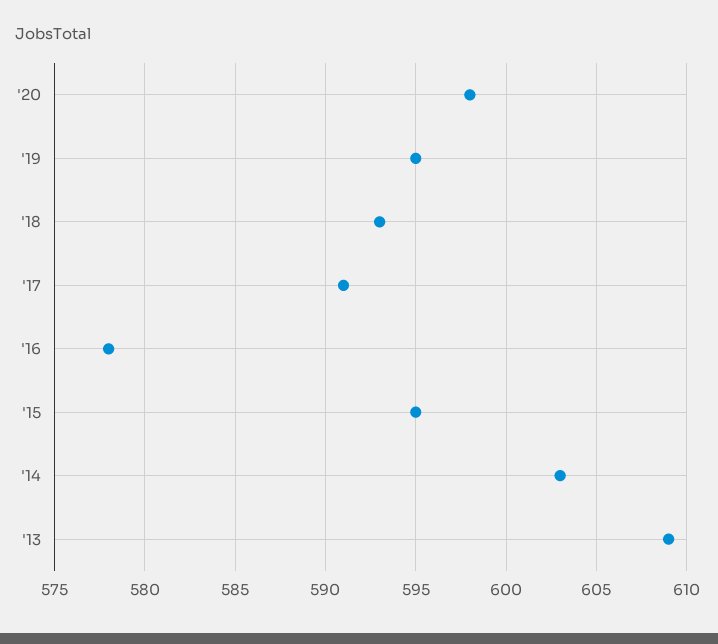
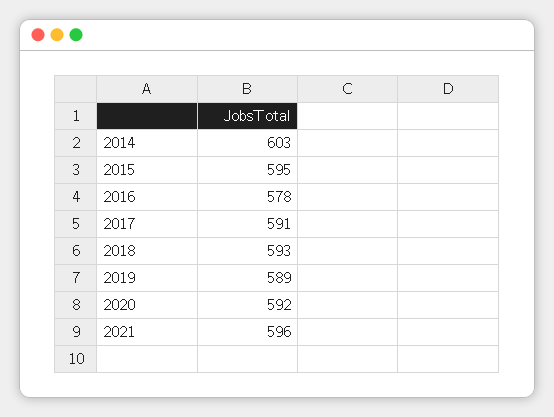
'20: 598 -> 592
'19: 595 -> 589
'13: 609 -> none
2021: none -> 596

